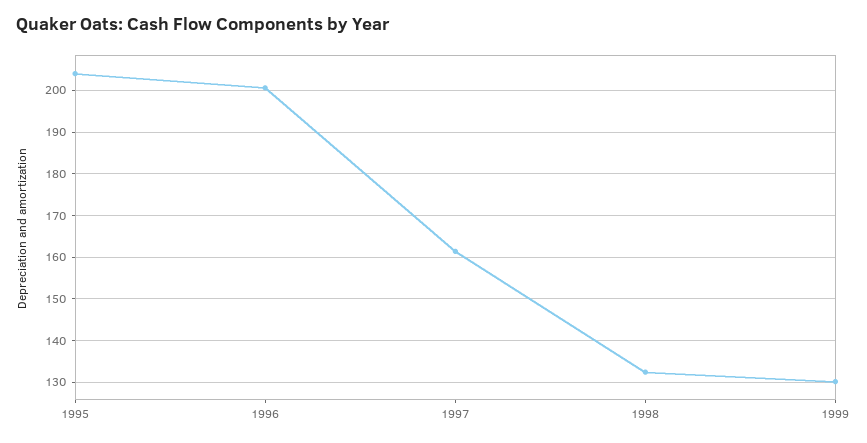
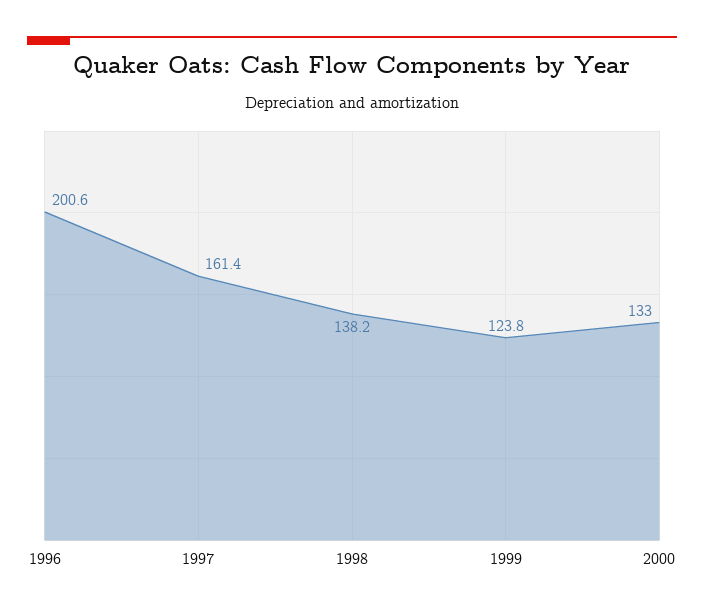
1995: 204 -> none
1998: 132 -> 138.2
1999: 130 -> 123.8
2000: none -> 133

